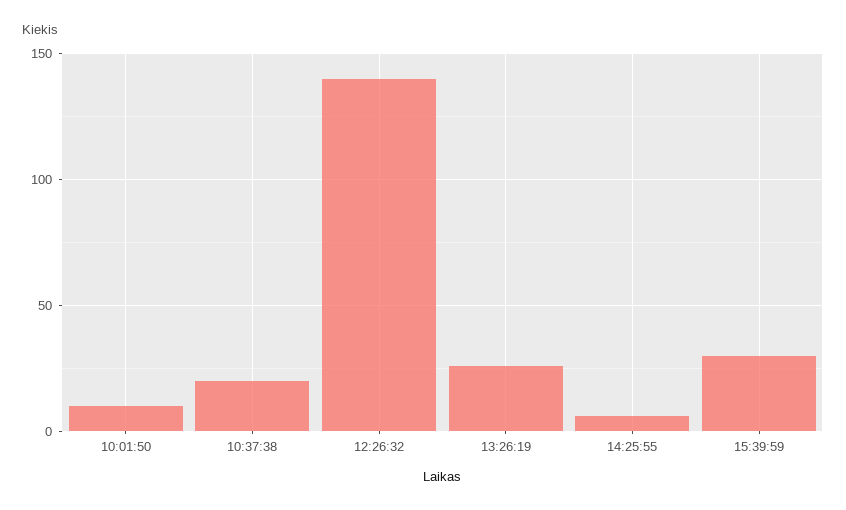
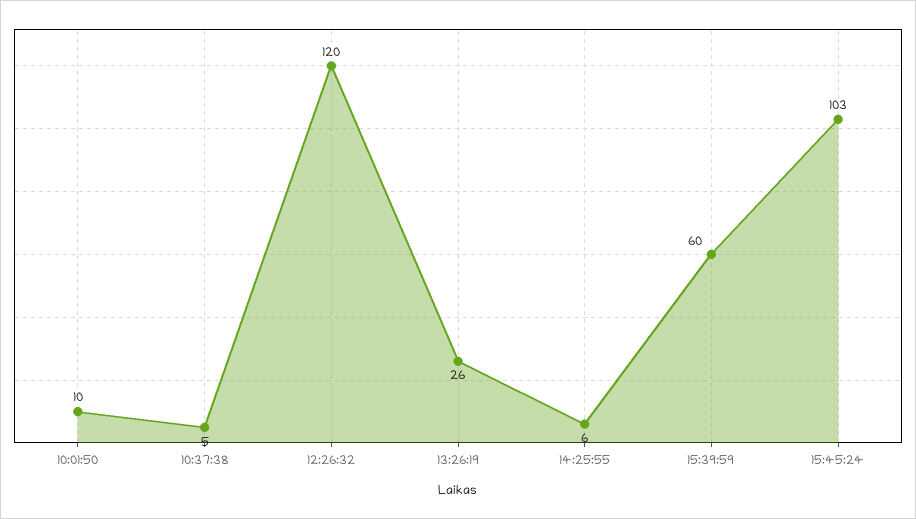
10:37:38: 20 -> 5
12:26:32: 140 -> 120
15:39:59: 30 -> 60
15:45:24: none -> 103

